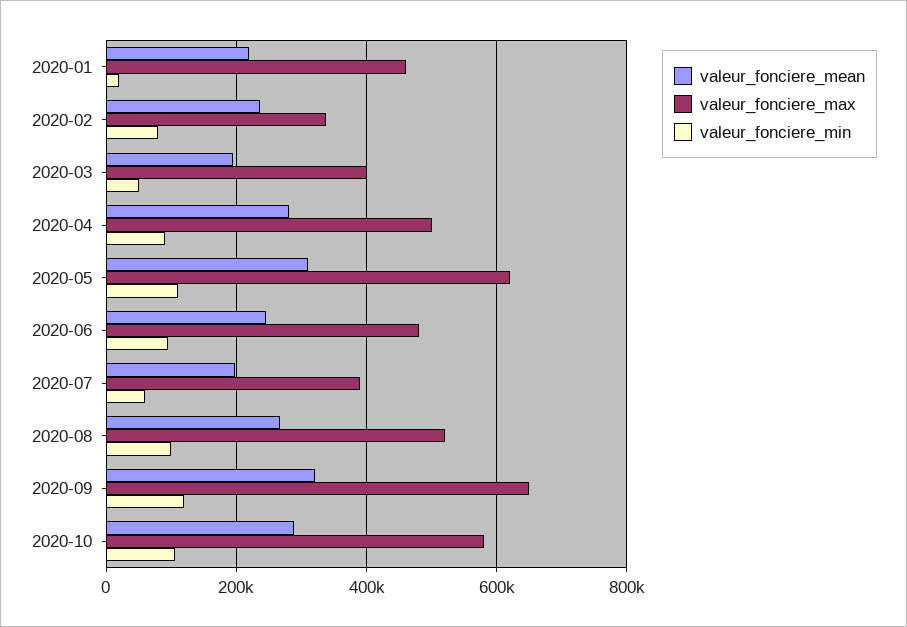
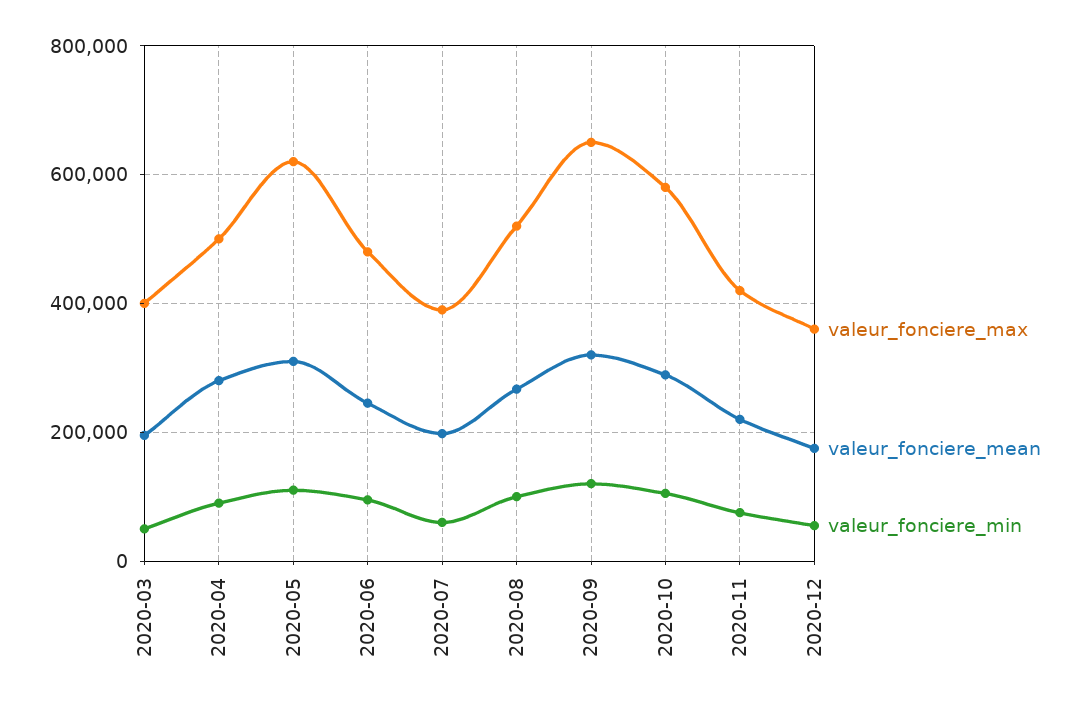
valeur_fonciere_mean, 2020-01: 220000 -> none
valeur_fonciere_max, 2020-01: 460000 -> none
valeur_fonciere_min, 2020-01: 20000 -> none
valeur_fonciere_mean, 2020-02: 240000 -> none
valeur_fonciere_max, 2020-02: 340000 -> none
valeur_fonciere_min, 2020-02: 80000 -> none
valeur_fonciere_max, 2020-11: none -> 420000
valeur_fonciere_mean, 2020-11: none -> 220000
valeur_fonciere_min, 2020-11: none -> 80000
valeur_fonciere_max, 2020-12: none -> 360000
valeur_fonciere_mean, 2020-12: none -> 180000
valeur_fonciere_min, 2020-12: none -> 60000

